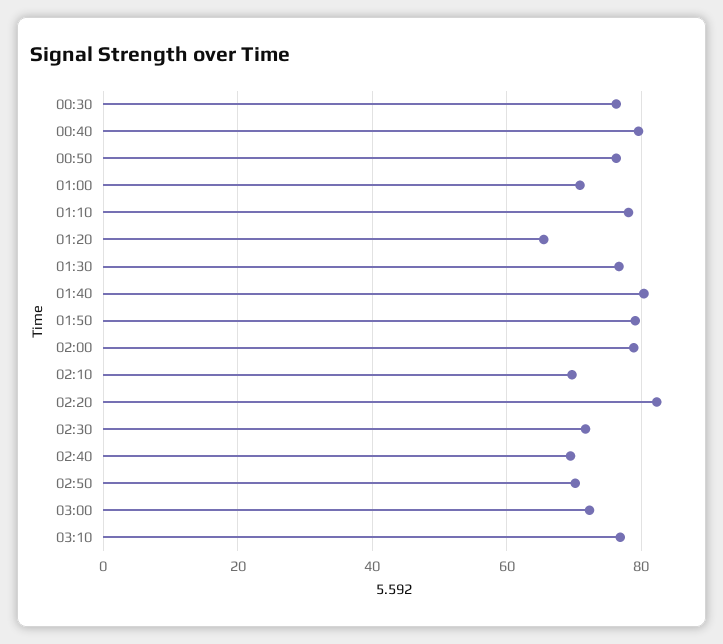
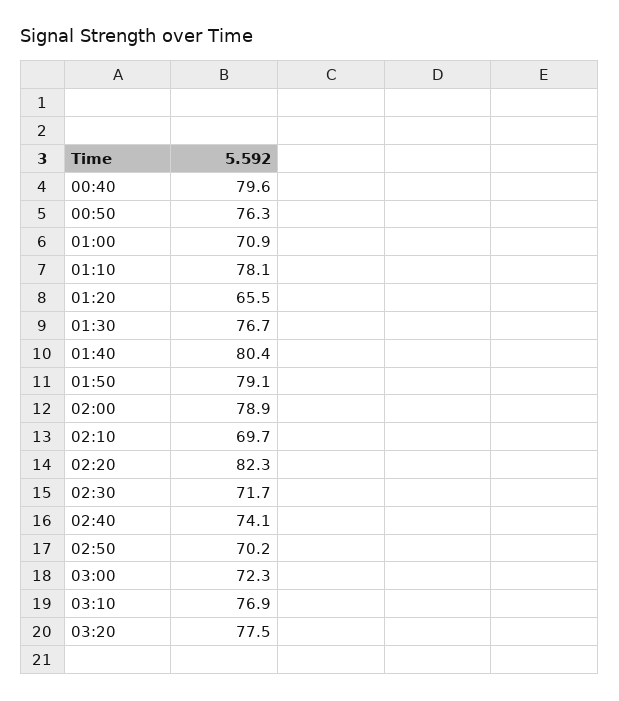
00:30: 76 -> none
02:40: 70 -> 74.1
03:20: none -> 77.5

